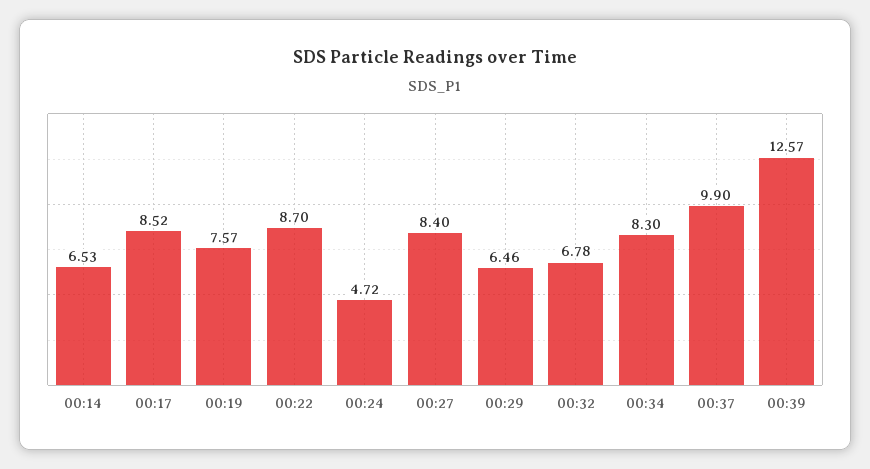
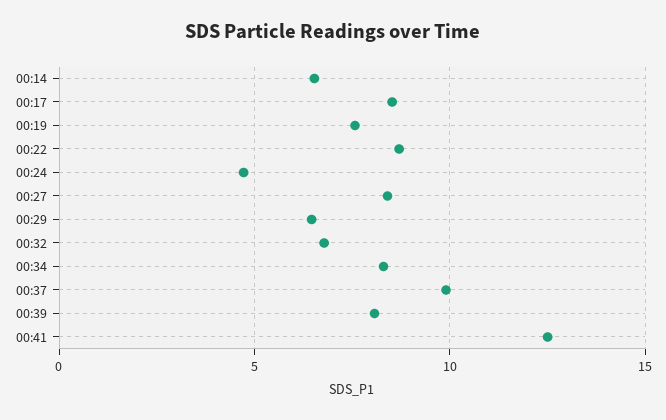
00:39: 12.57 -> 8
00:41: none -> 12.5

